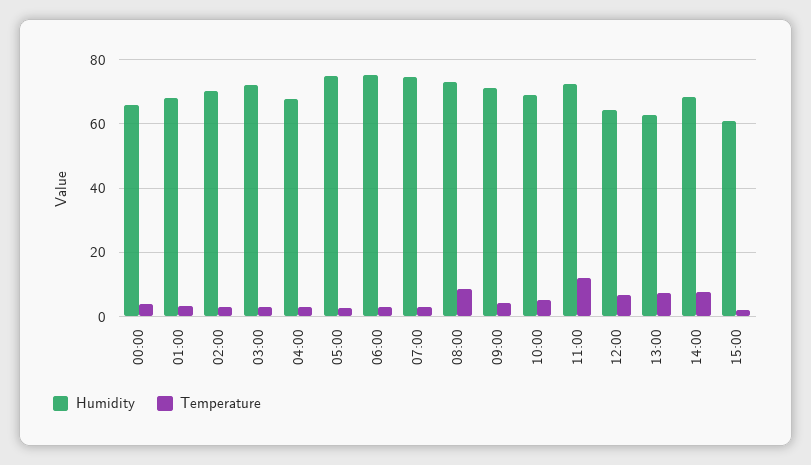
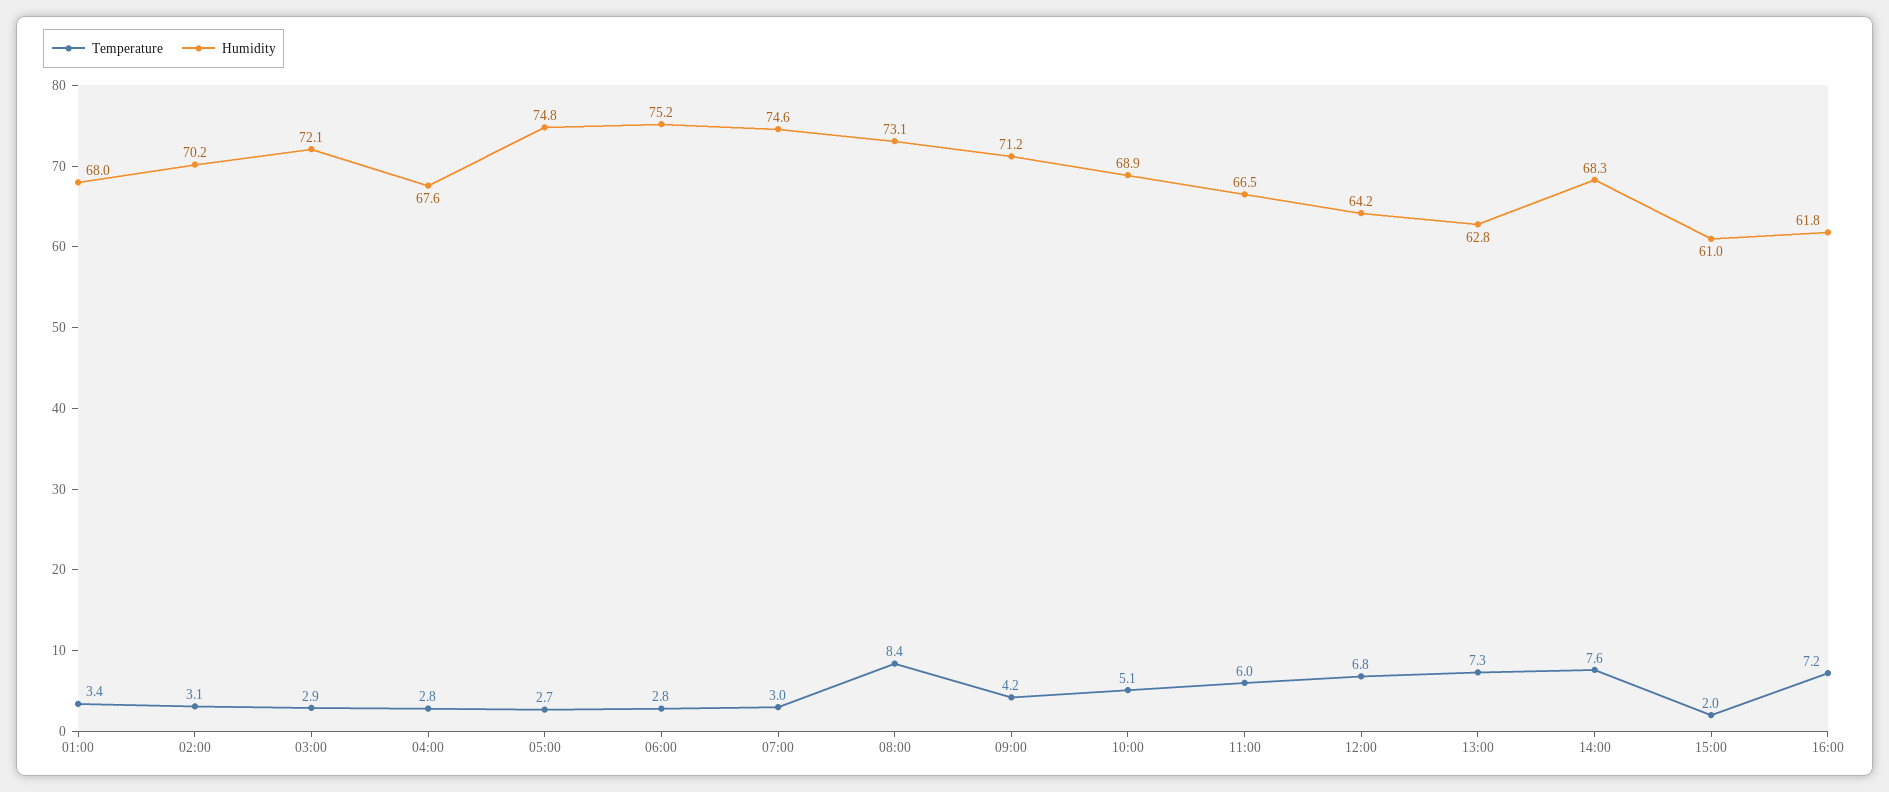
Humidity, 00:00: 66 -> none
Temperature, 00:00: 4 -> none
Humidity, 11:00: 72 -> 66.5
Temperature, 11:00: 12 -> 6
Temperature, 16:00: none -> 7.2
Humidity, 16:00: none -> 61.8

